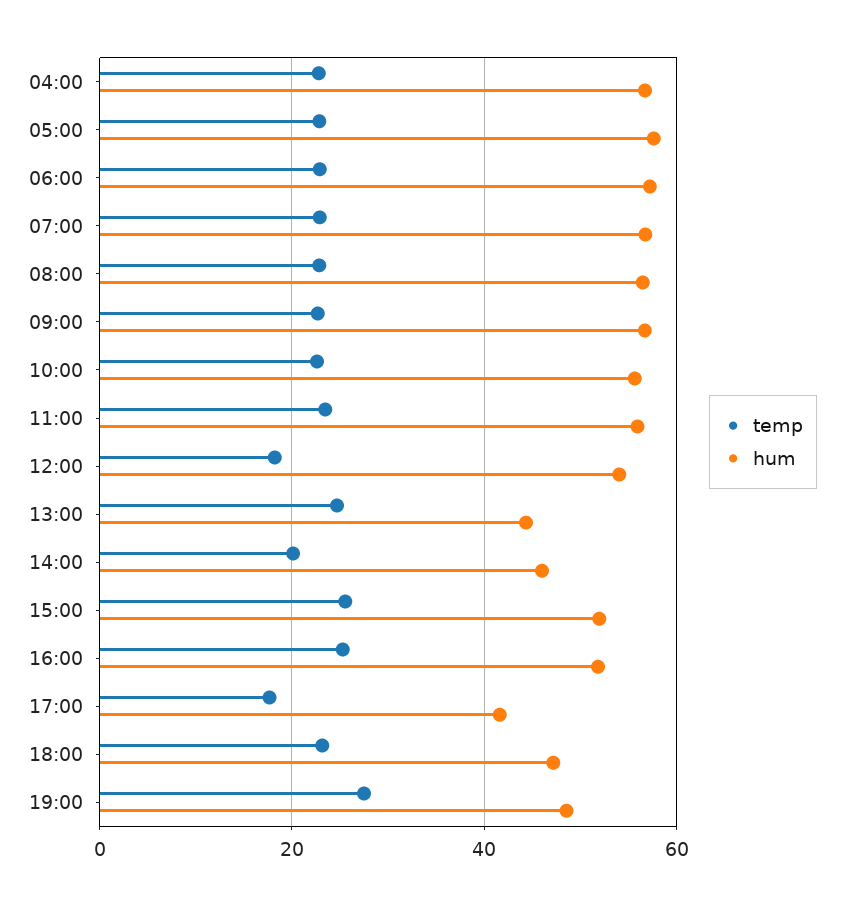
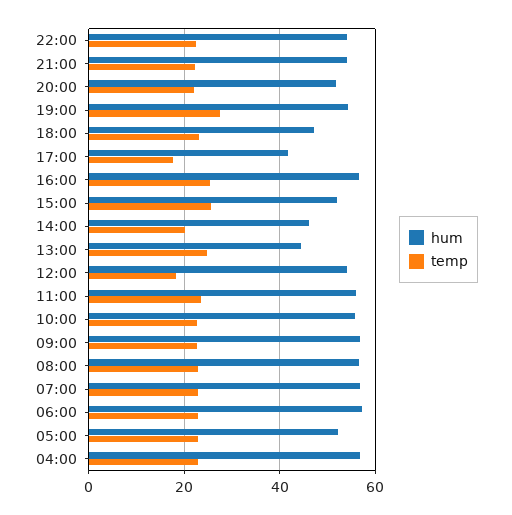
hum, 05:00: 58 -> 52
hum, 16:00: 52 -> 56
hum, 19:00: 48 -> 54
hum, 22:00: none -> 54
temp, 22:00: none -> 22
hum, 21:00: none -> 54
temp, 21:00: none -> 22
hum, 20:00: none -> 52
temp, 20:00: none -> 22

